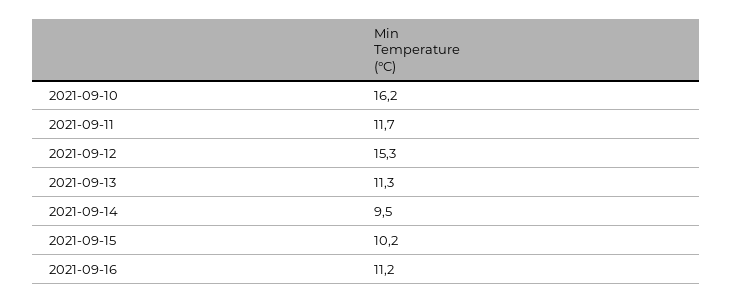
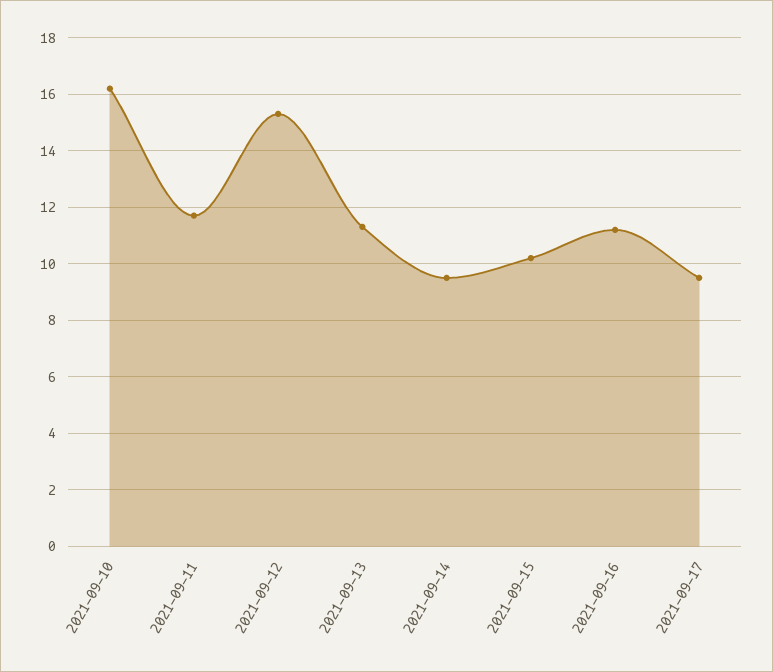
2021-09-17: none -> 9.5

